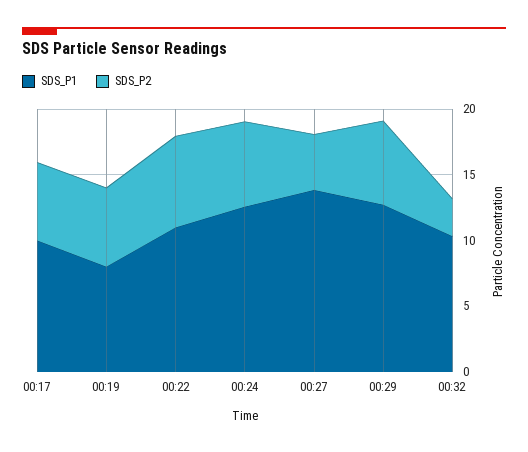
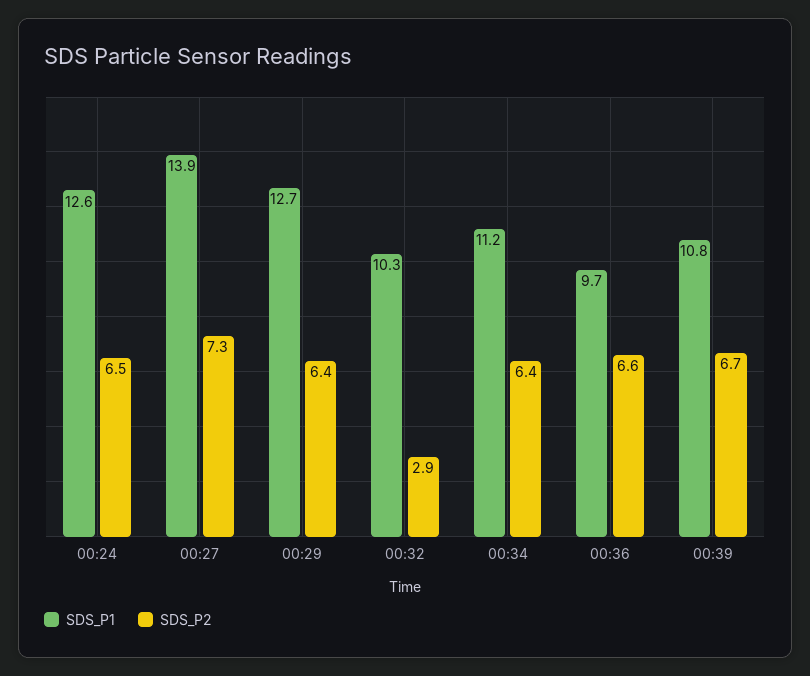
SDS_P1, 00:17: 10 -> none
SDS_P2, 00:17: 6 -> none
SDS_P1, 00:19: 8 -> none
SDS_P2, 00:19: 6 -> none
SDS_P1, 00:22: 11 -> none
SDS_P2, 00:22: 7 -> none
SDS_P2, 00:27: 4 -> 7.3
SDS_P1, 00:34: none -> 11.2
SDS_P2, 00:34: none -> 6.4
SDS_P1, 00:36: none -> 9.7
SDS_P2, 00:36: none -> 6.6
SDS_P1, 00:39: none -> 10.8
SDS_P2, 00:39: none -> 6.7

